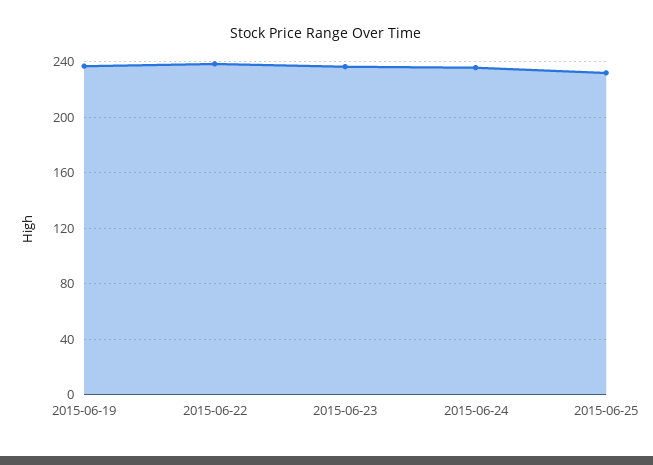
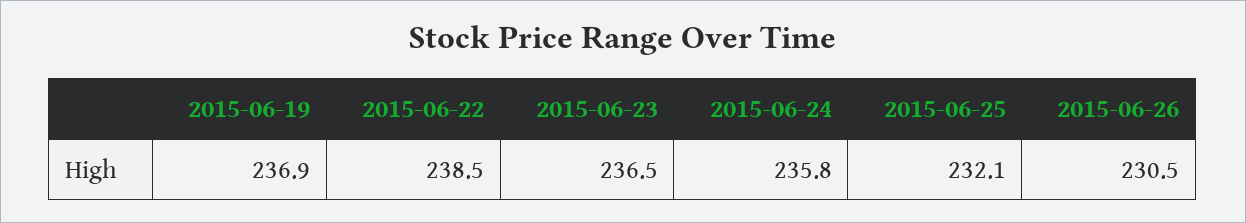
2015-06-26: none -> 230.5

